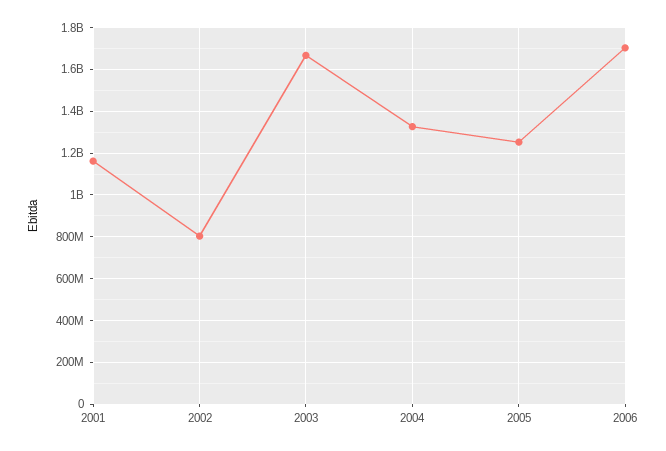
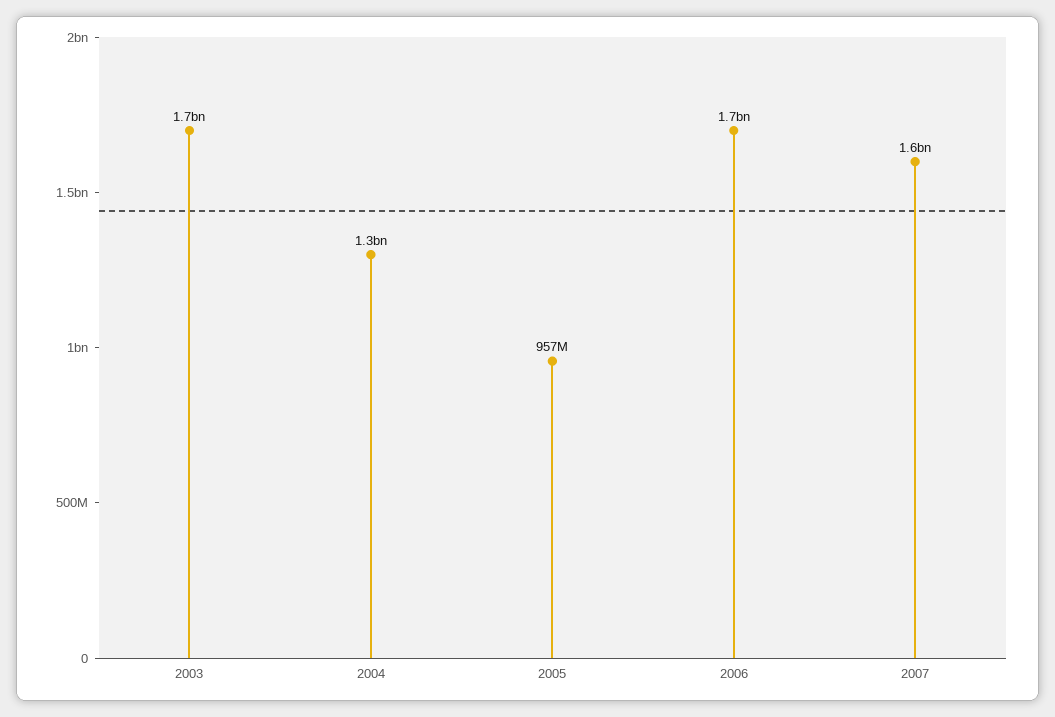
2001: 1150000000 -> none
2002: 800000000 -> none
2005: 1250000000 -> 957000000
2007: none -> 1600000000

